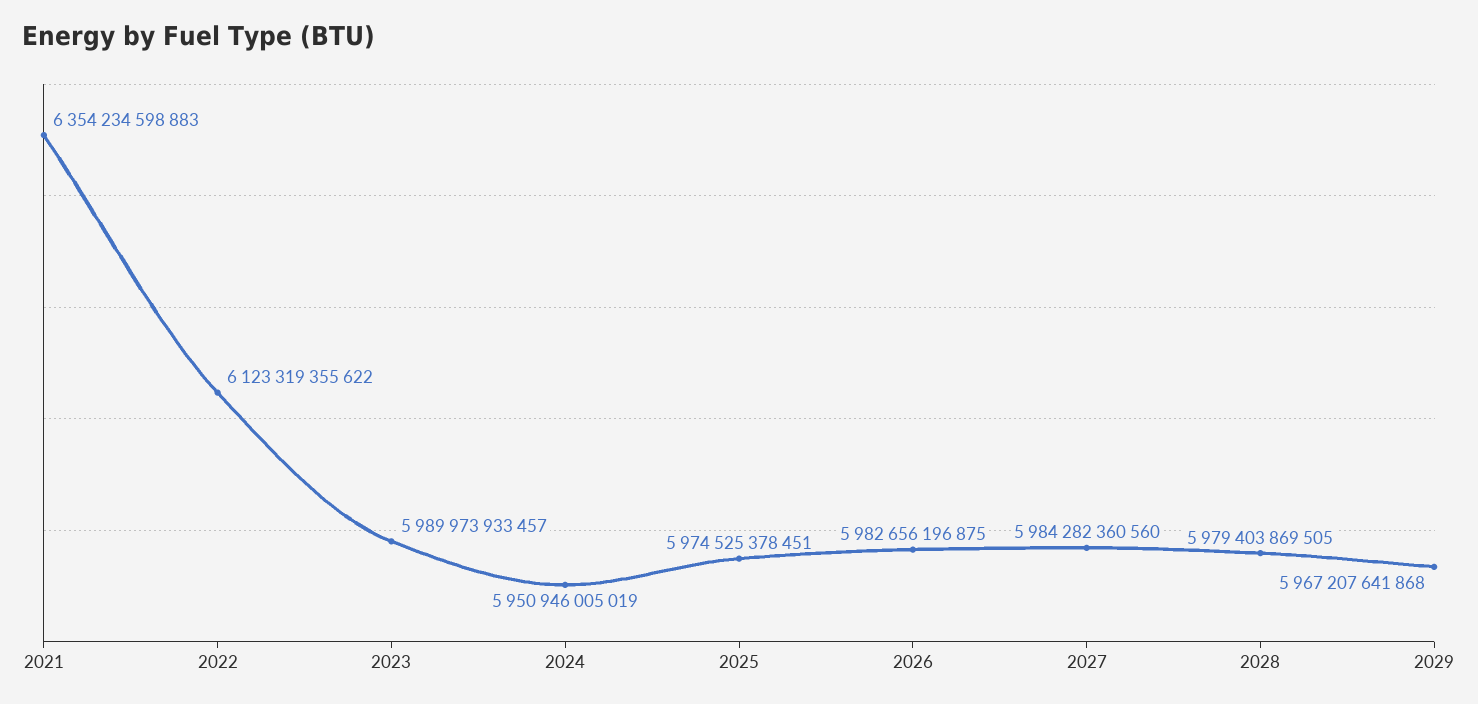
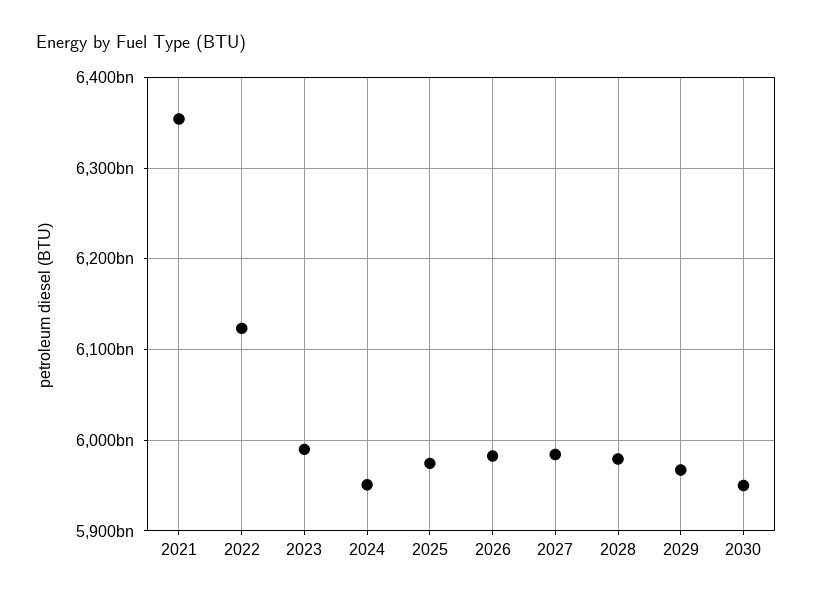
2030: none -> 5950000000000

